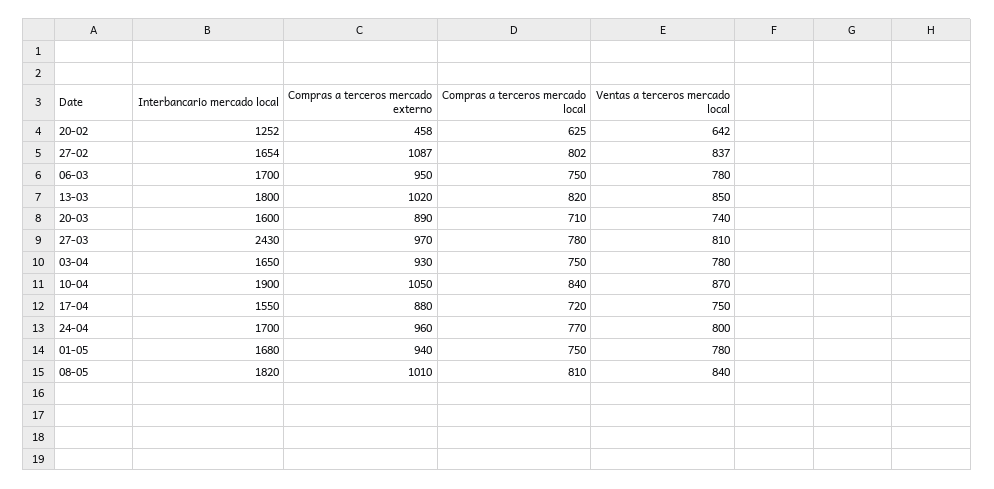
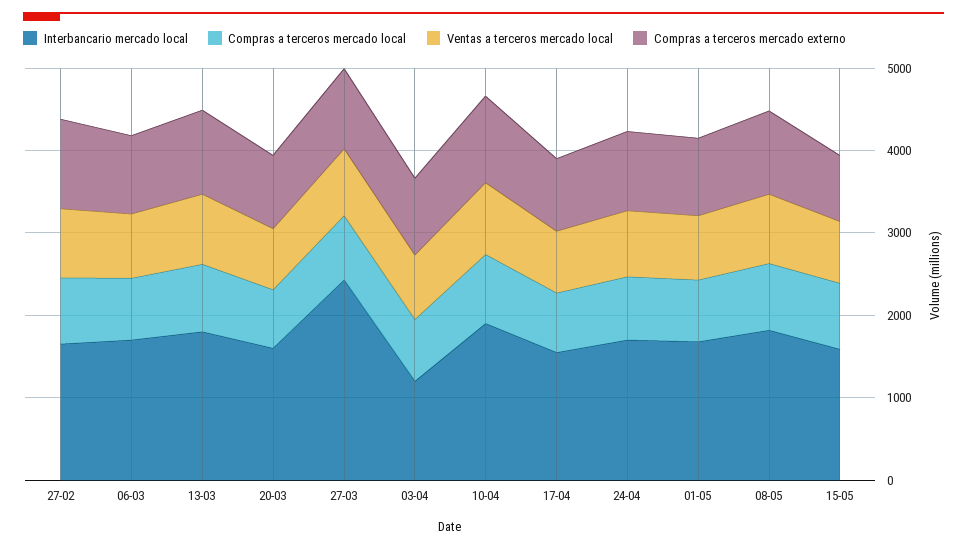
Interbancario mercado local, 20-02: 1252 -> none
Compras a terceros mercado externo, 20-02: 458 -> none
Compras a terceros mercado local, 20-02: 625 -> none
Ventas a terceros mercado local, 20-02: 642 -> none
Interbancario mercado local, 03-04: 1650 -> 1200
Interbancario mercado local, 15-05: none -> 1600
Compras a terceros mercado local, 15-05: none -> 800
Ventas a terceros mercado local, 15-05: none -> 800
Compras a terceros mercado externo, 15-05: none -> 800

